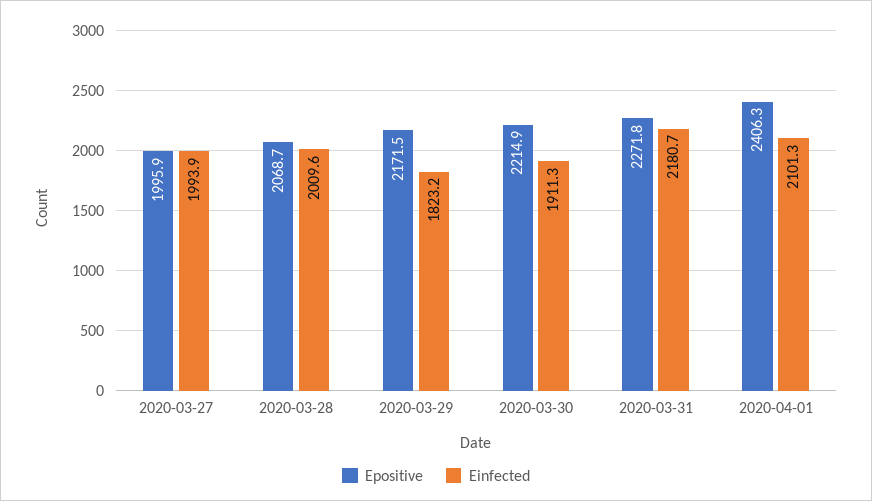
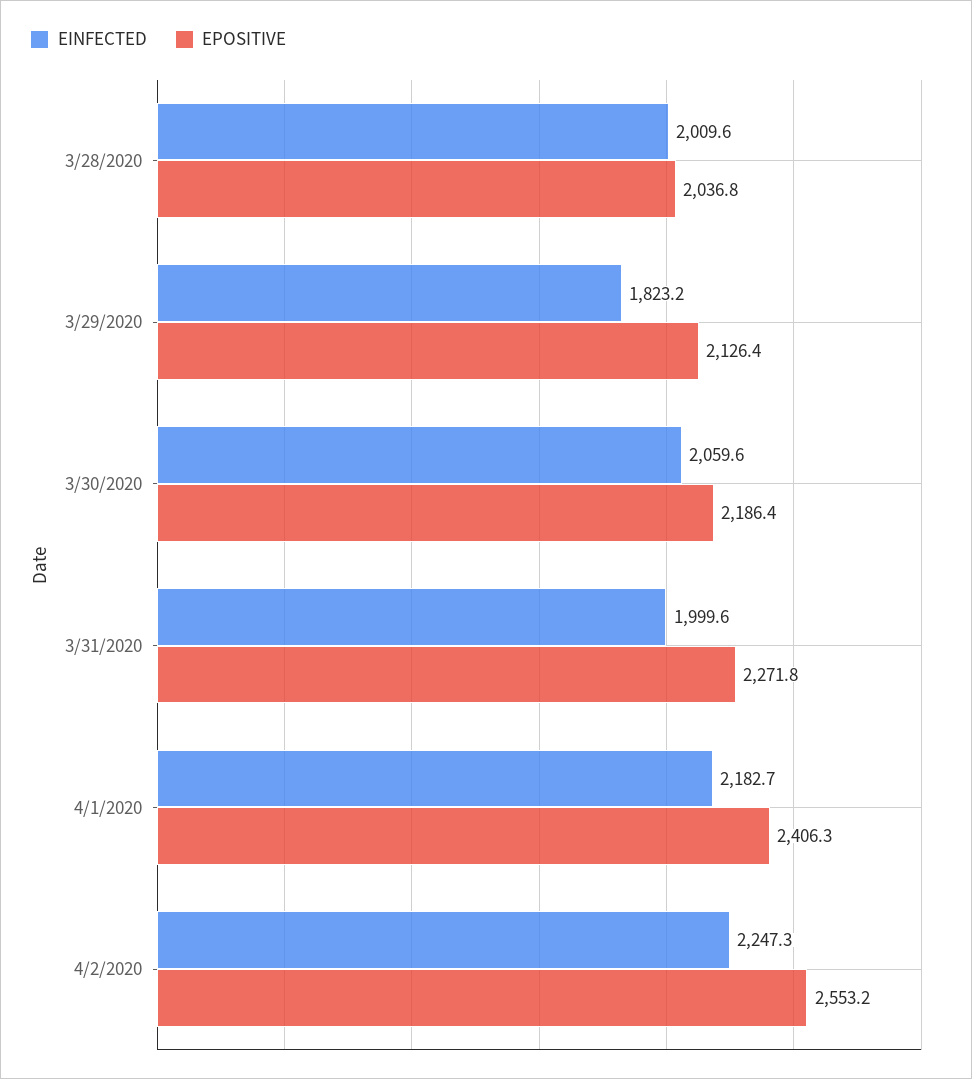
Epositive, 2020-03-27: 1995.9 -> none
Einfected, 2020-03-27: 1993.9 -> none
Epositive, 2020-03-28: 2068.7 -> 2036.8
Epositive, 2020-03-29: 2171.5 -> 2126.4
Epositive, 2020-03-30: 2214.9 -> 2186.4
Einfected, 2020-03-30: 1911.3 -> 2059.6
Einfected, 2020-03-31: 2180.7 -> 1999.6
Einfected, 2020-04-01: 2101.3 -> 2182.7
Einfected, 4/2/2020: none -> 2247.3
Epositive, 4/2/2020: none -> 2553.2

